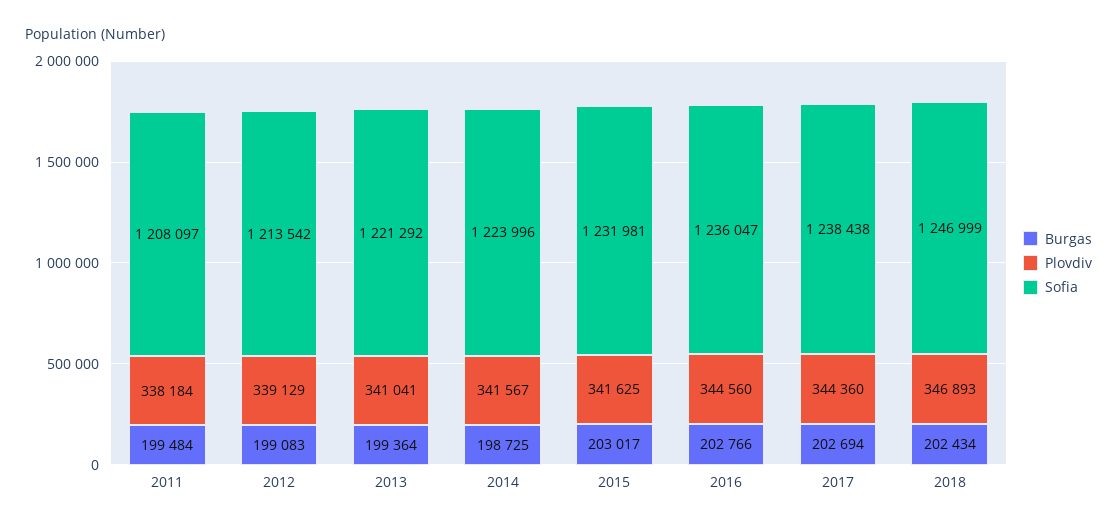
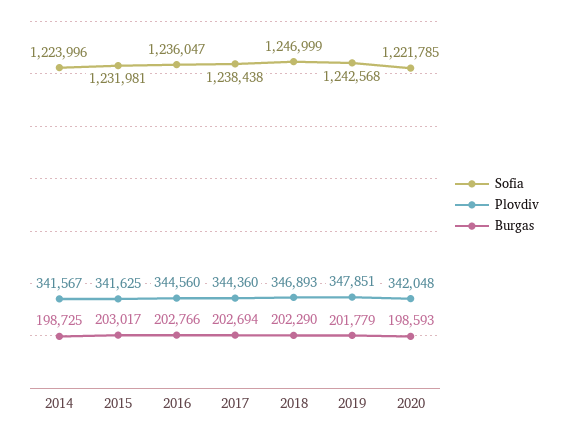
Burgas, 2011: 199484 -> none
Plovdiv, 2011: 338184 -> none
Sofia, 2011: 1208097 -> none
Burgas, 2012: 199083 -> none
Plovdiv, 2012: 339129 -> none
Sofia, 2012: 1213542 -> none
Burgas, 2013: 199364 -> none
Plovdiv, 2013: 341041 -> none
Sofia, 2013: 1221292 -> none
Burgas, 2018: 202434 -> 202290
Sofia, 2019: none -> 1242568
Plovdiv, 2019: none -> 347851
Burgas, 2019: none -> 201779
Sofia, 2020: none -> 1221785
Plovdiv, 2020: none -> 342048
Burgas, 2020: none -> 198593

